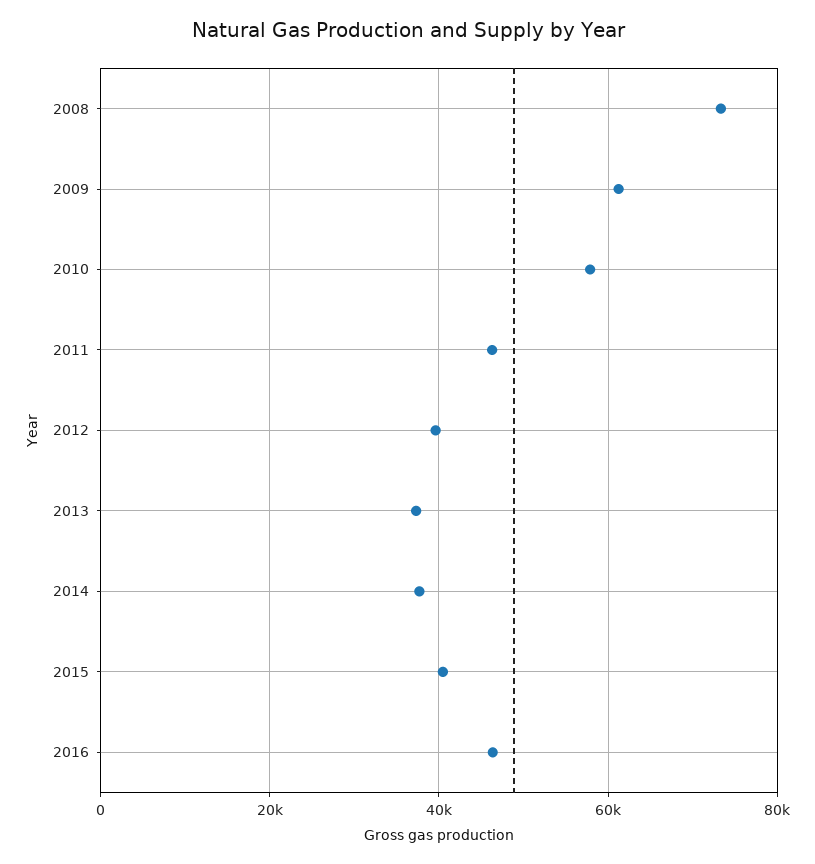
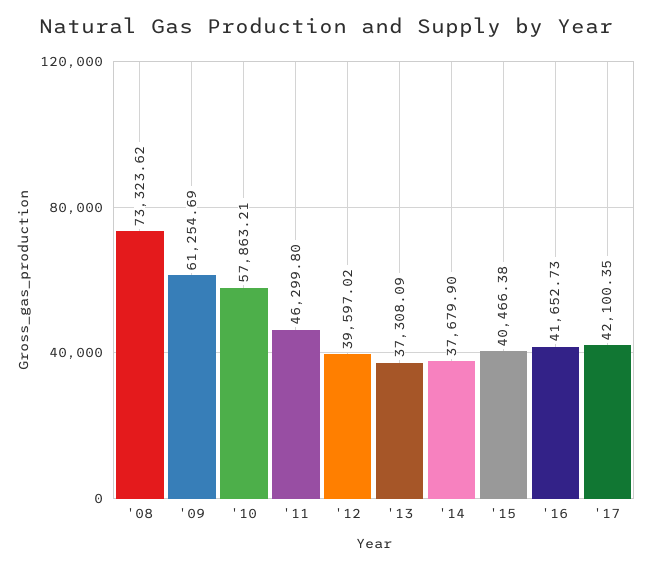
2016: 46000 -> 41652.73
'17: none -> 42100.35

